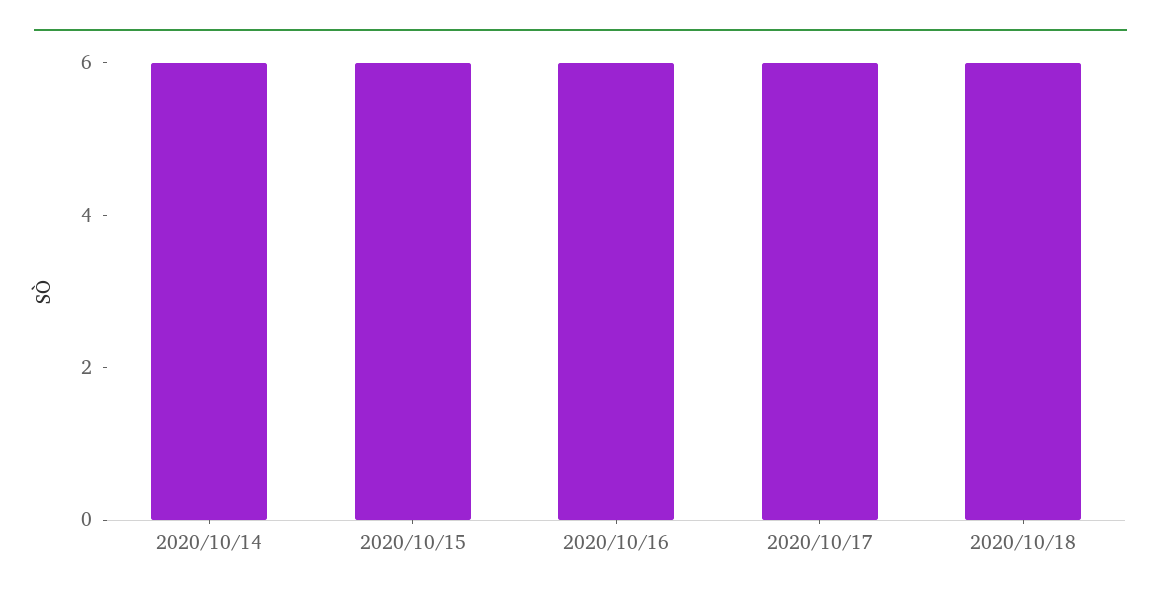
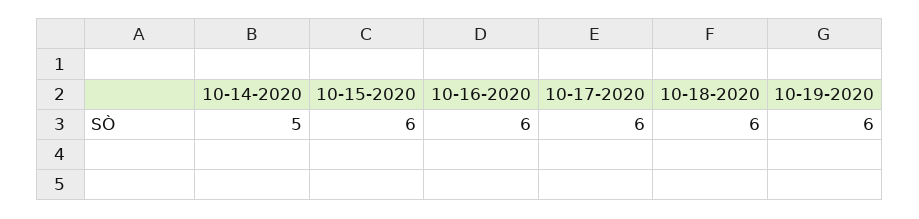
2020/10/14: 6 -> 5
10-19-2020: none -> 6

